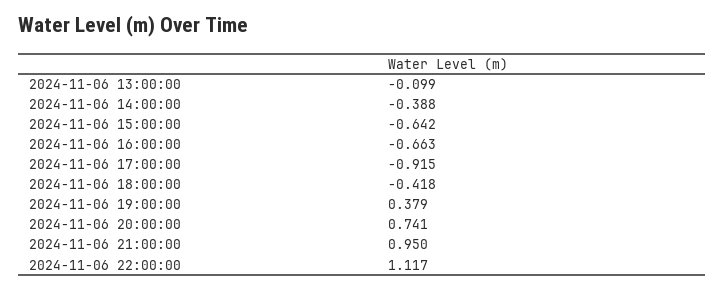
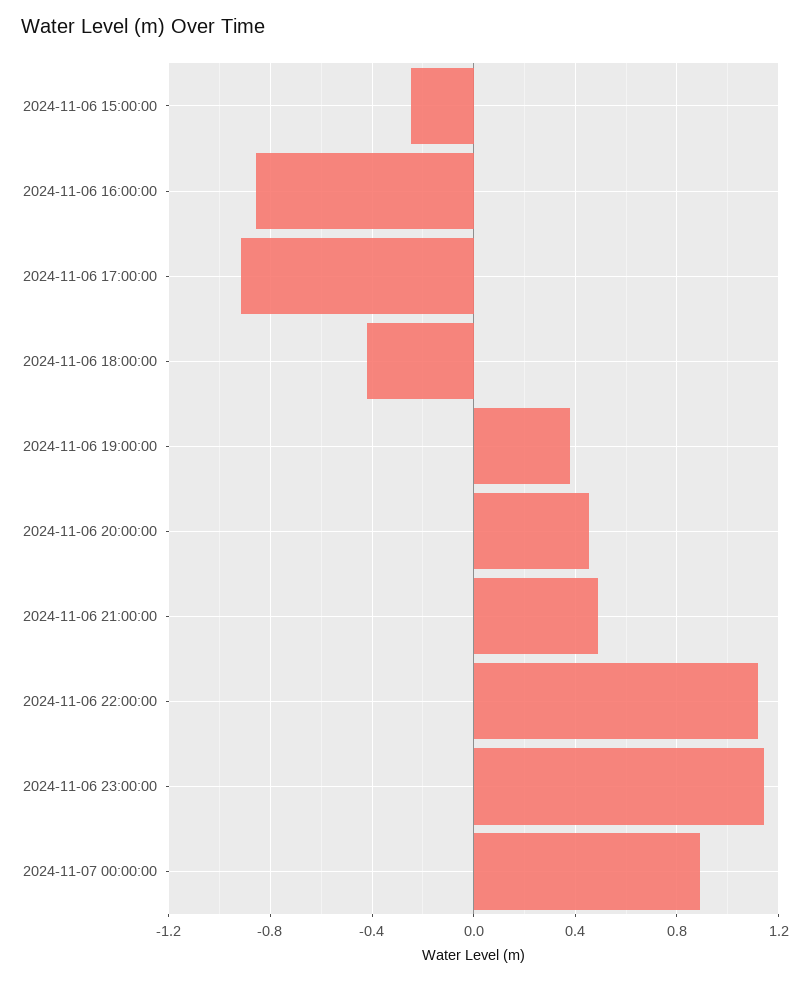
2024-11-06 13:00:00: -0.099 -> none
2024-11-06 14:00:00: -0.388 -> none
2024-11-06 15:00:00: -0.642 -> -0.25
2024-11-06 16:00:00: -0.663 -> -0.85
2024-11-06 20:00:00: 0.741 -> 0.45
2024-11-06 21:00:00: 0.95 -> 0.5
2024-11-06 23:00:00: none -> 1.15
2024-11-07 00:00:00: none -> 0.9

